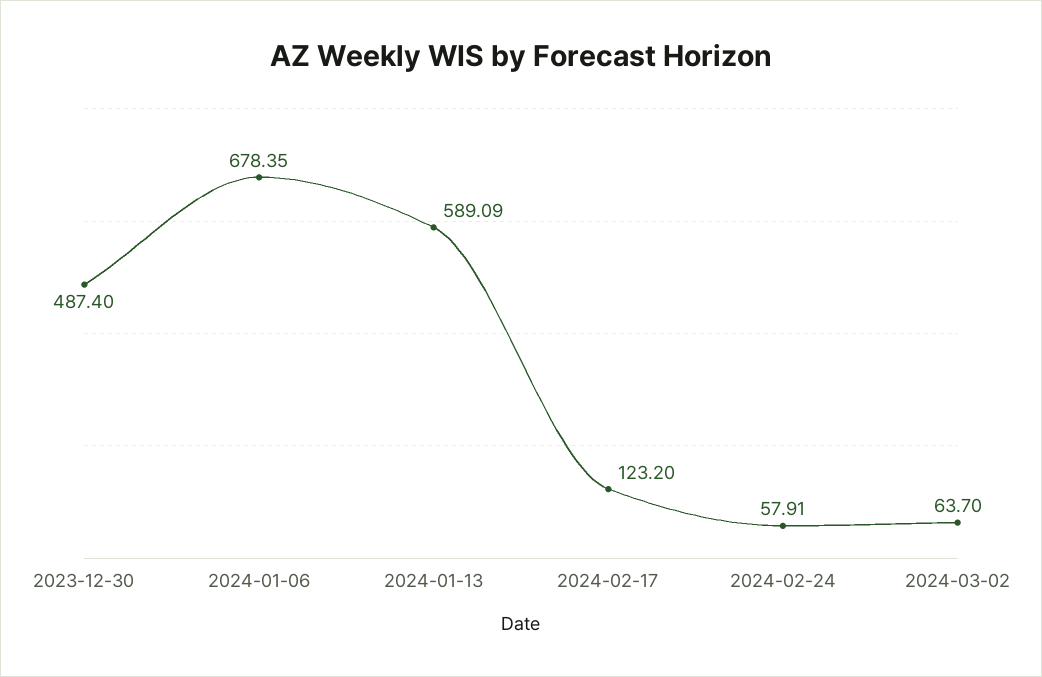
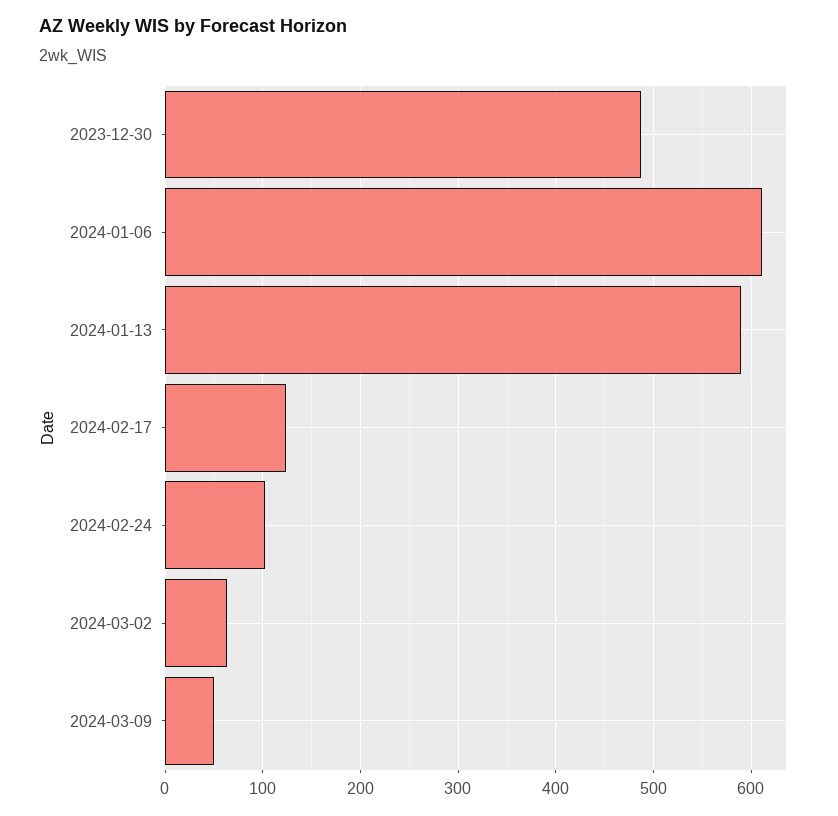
2024-01-06: 678.35 -> 610
2024-02-24: 57.91 -> 100
2024-03-09: none -> 50

